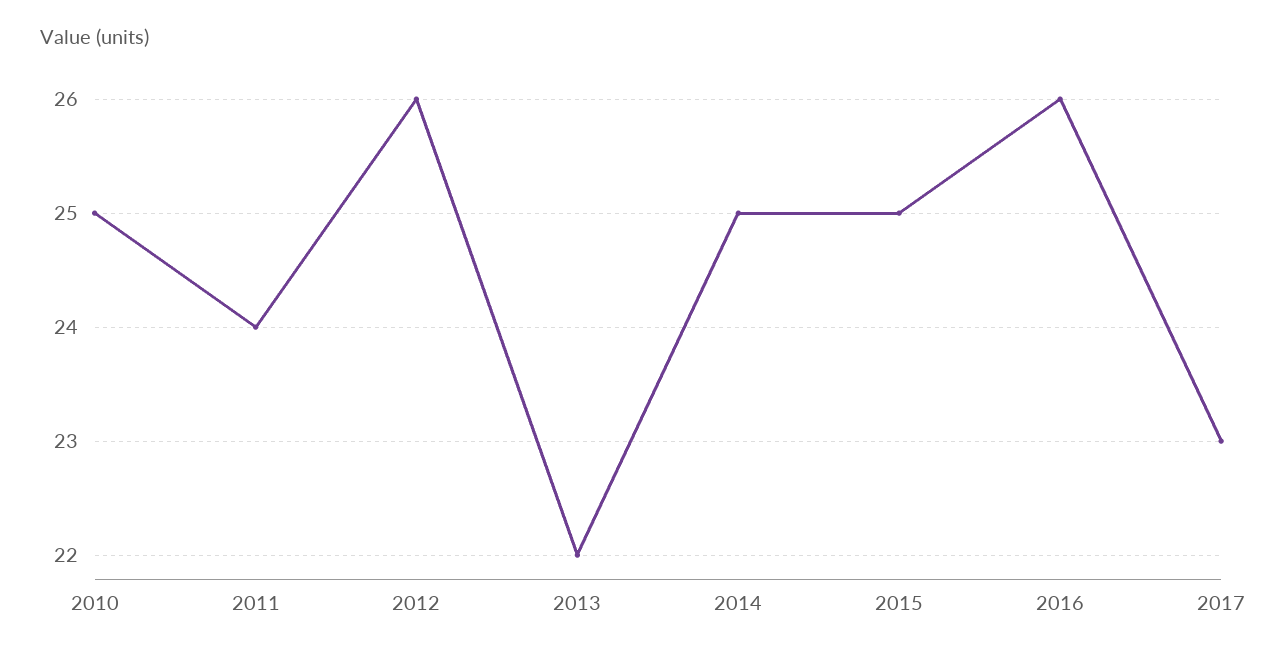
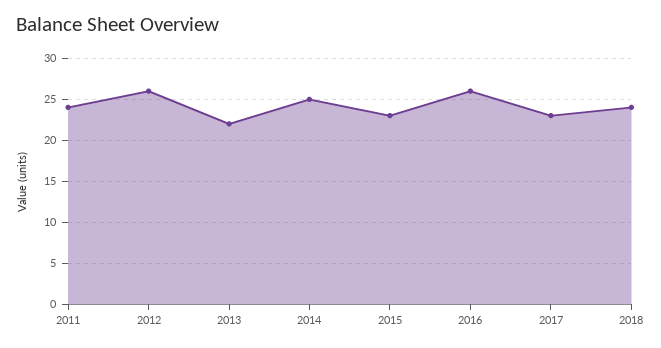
2010: 25 -> none
2015: 25 -> 23
2018: none -> 24

